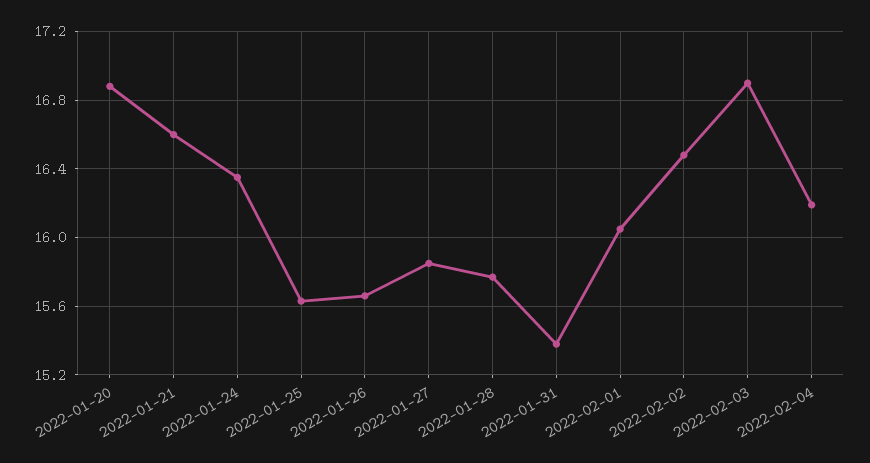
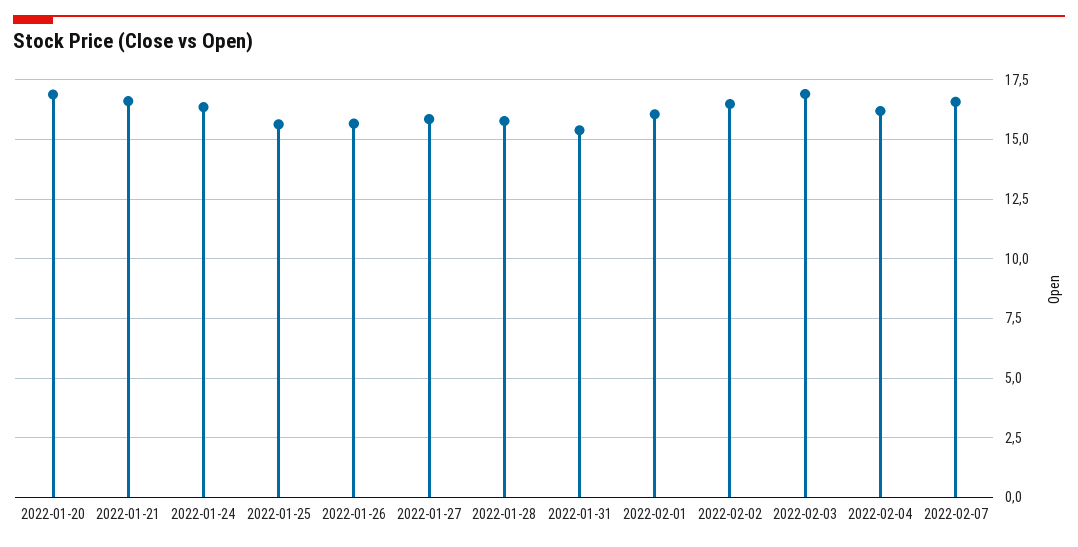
2022-02-07: none -> 16.5

